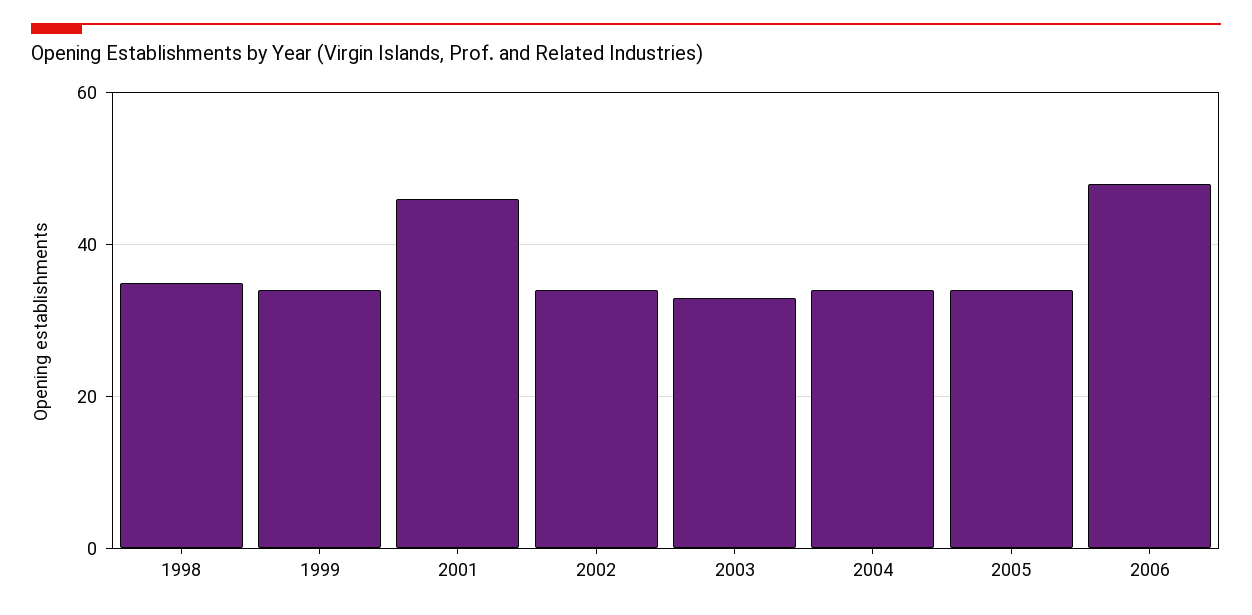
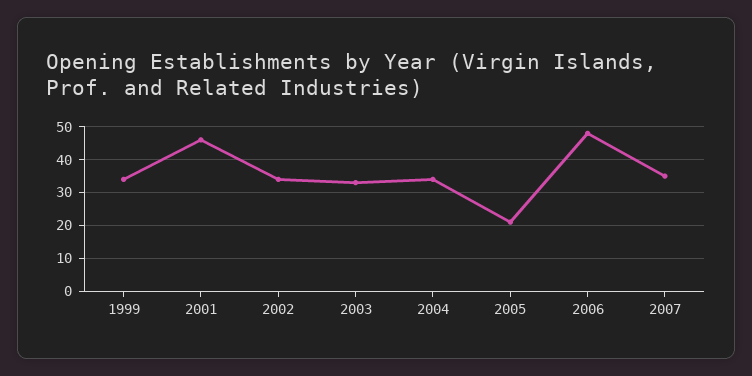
1998: 35 -> none
2005: 35 -> 20
2007: none -> 35

